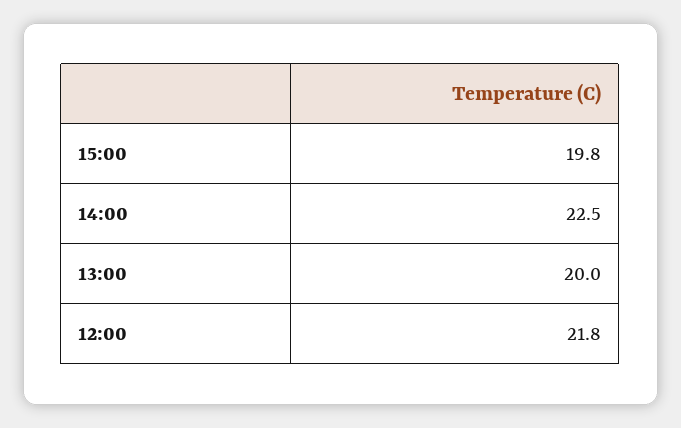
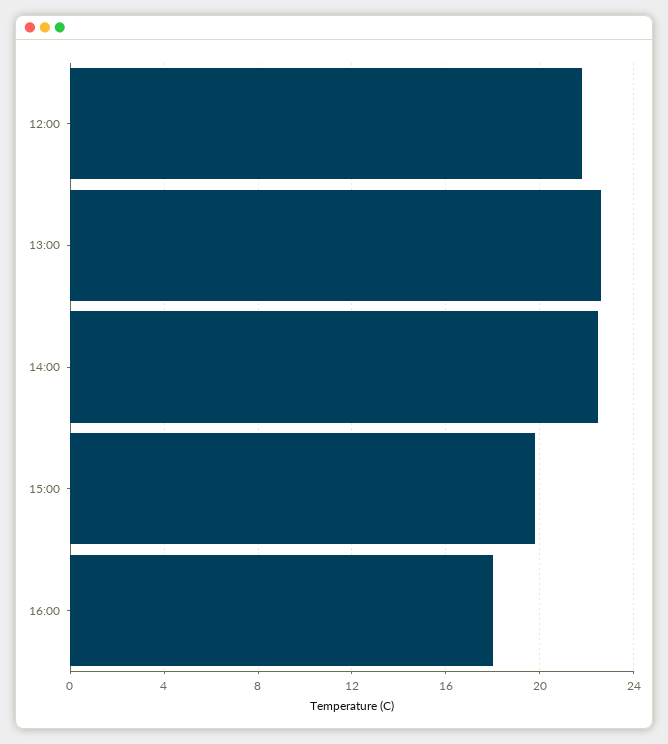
13:00: 20 -> 22.5
16:00: none -> 18

